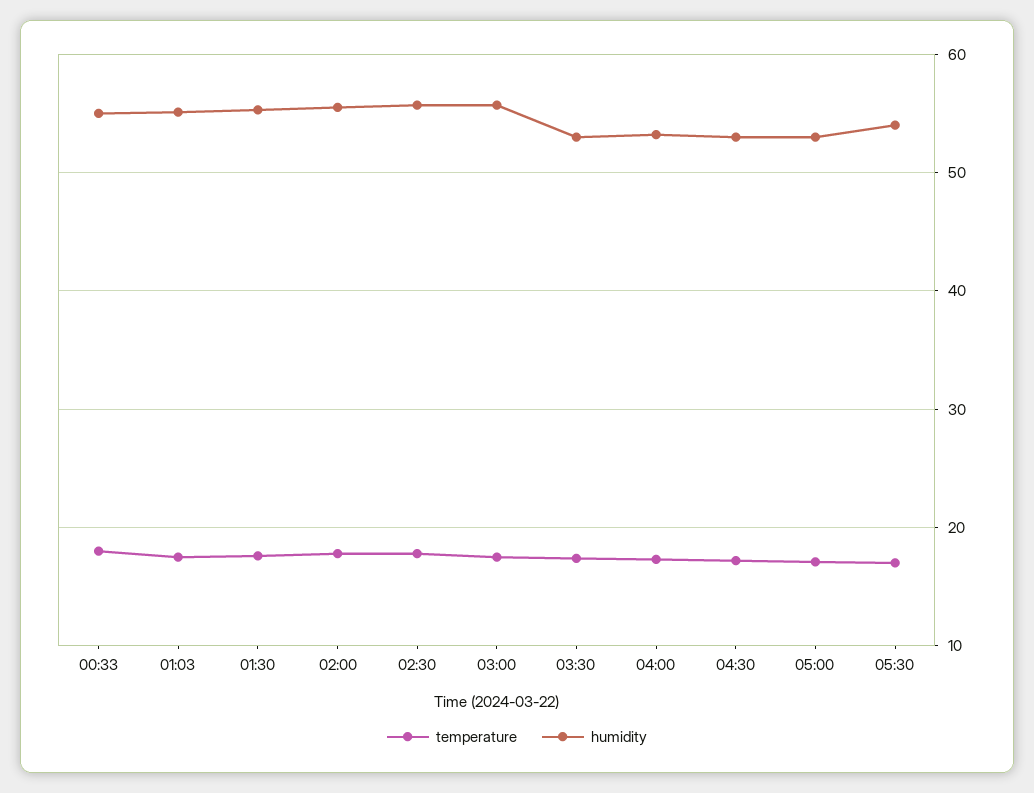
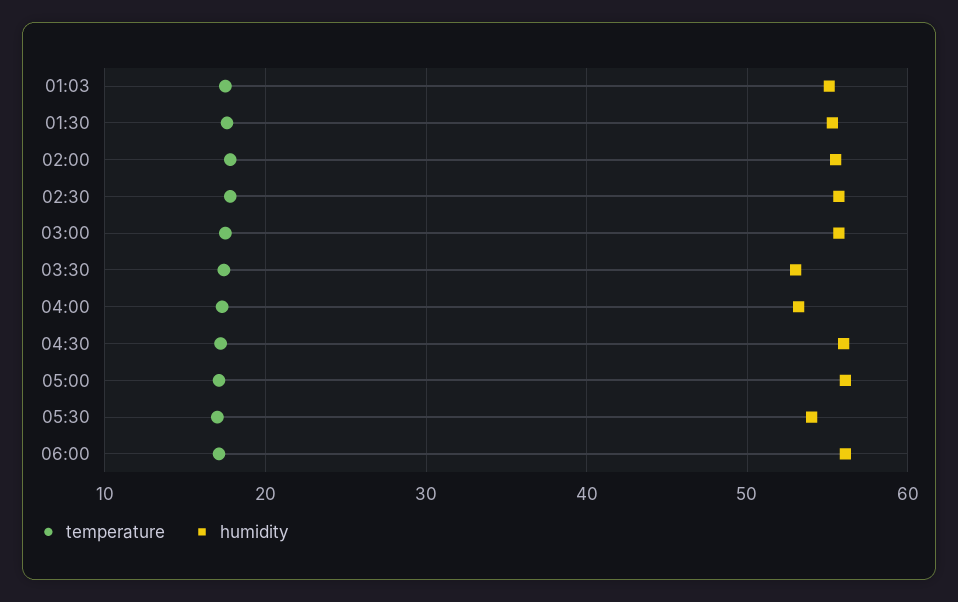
temperature, 00:33: 18 -> none
humidity, 00:33: 55 -> none
humidity, 04:30: 53 -> 56
humidity, 05:00: 53 -> 56
temperature, 06:00: none -> 17
humidity, 06:00: none -> 56

